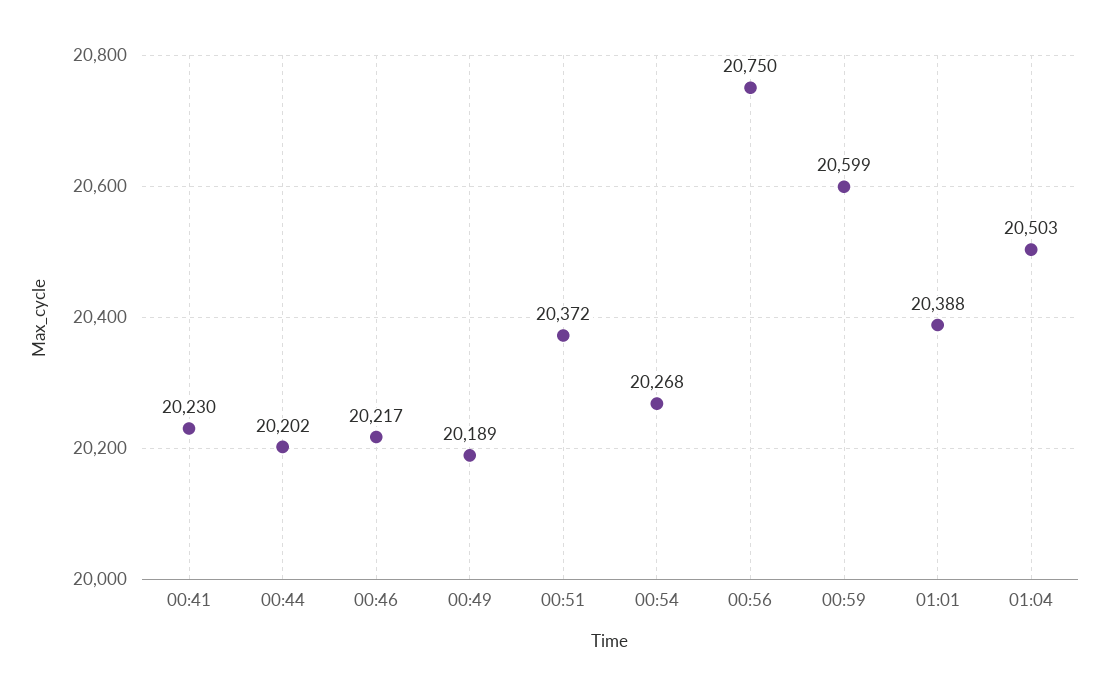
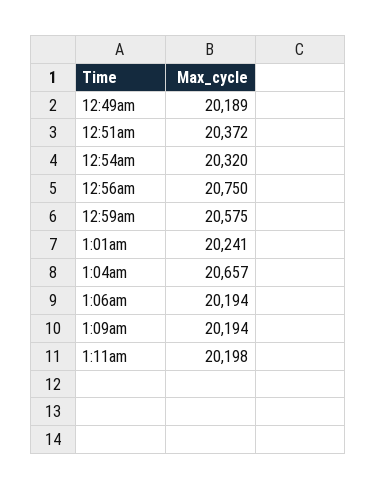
00:41: 20230 -> none
00:44: 20202 -> none
00:46: 20217 -> none
00:54: 20268 -> 20320
00:59: 20599 -> 20575
01:01: 20388 -> 20241
01:04: 20503 -> 20657
1:06am: none -> 20194
1:09am: none -> 20194
1:11am: none -> 20198

